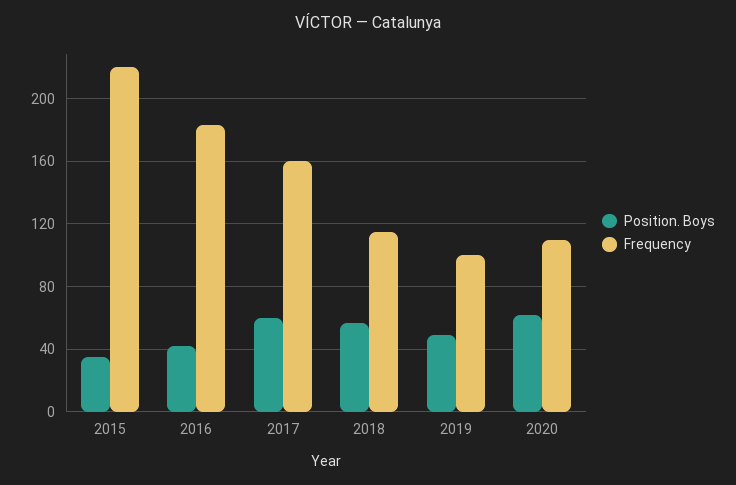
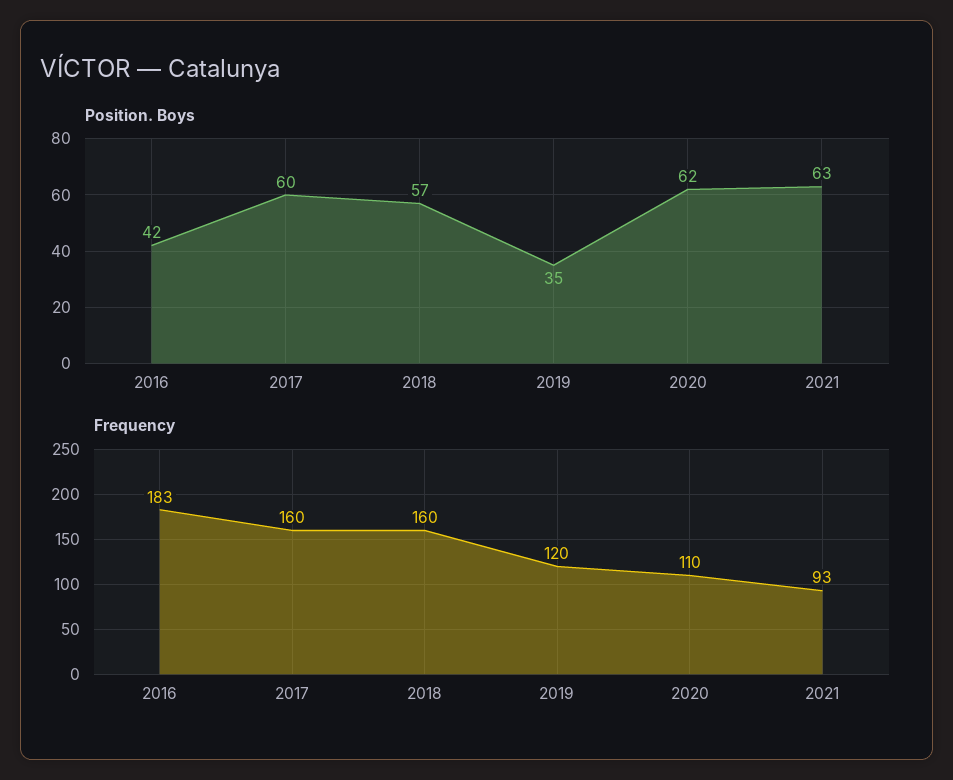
Position. Boys, 2015: 35 -> none
Frequency, 2015: 220 -> none
Frequency, 2018: 115 -> 160
Position. Boys, 2019: 50 -> 35
Frequency, 2019: 100 -> 120
Position. Boys, 2021: none -> 63
Frequency, 2021: none -> 93

